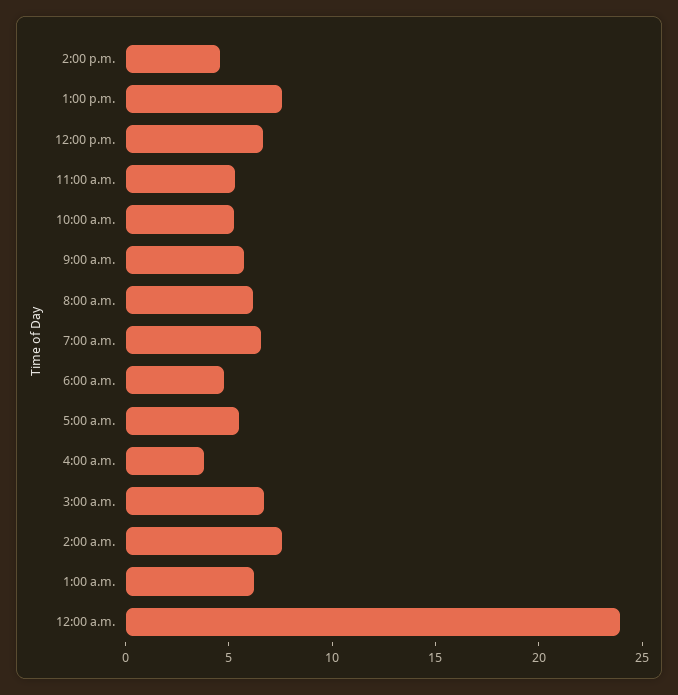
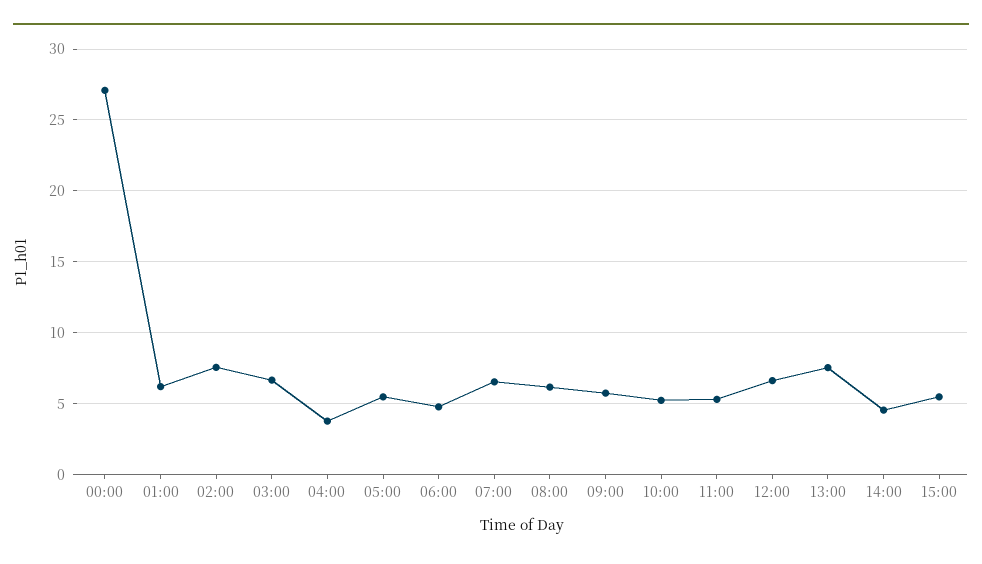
12:00 a.m.: 24 -> 27
15:00: none -> 5.5

